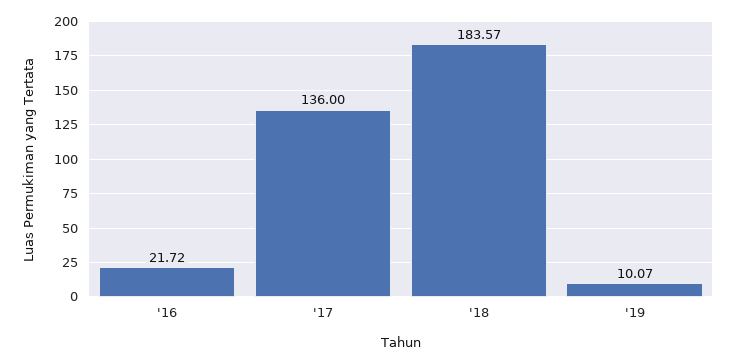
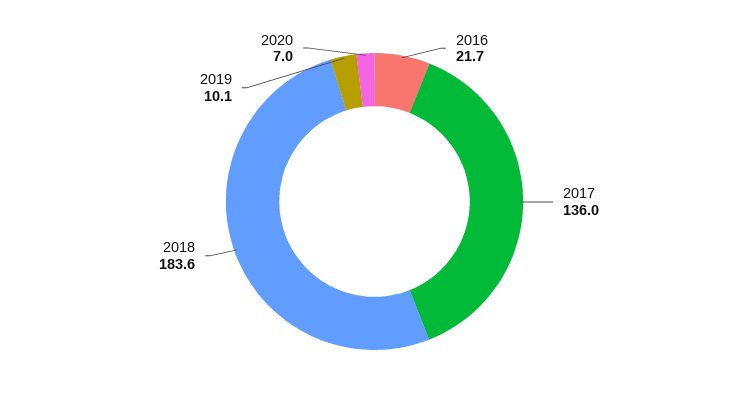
2020: none -> 7

